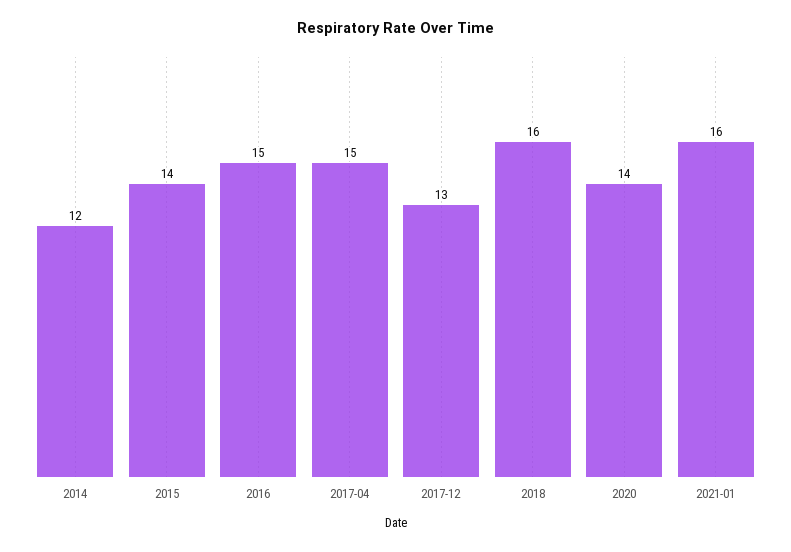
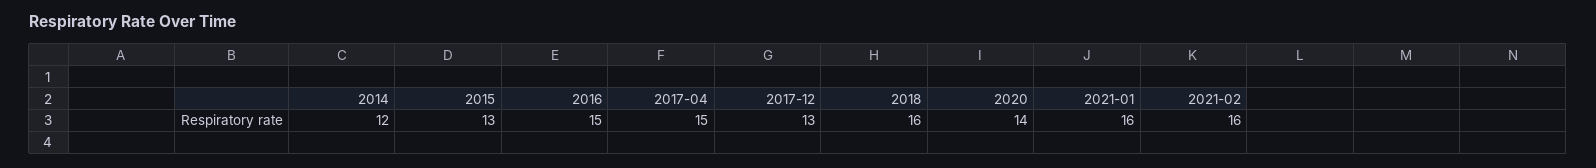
2015: 14 -> 13
2021-02: none -> 16

